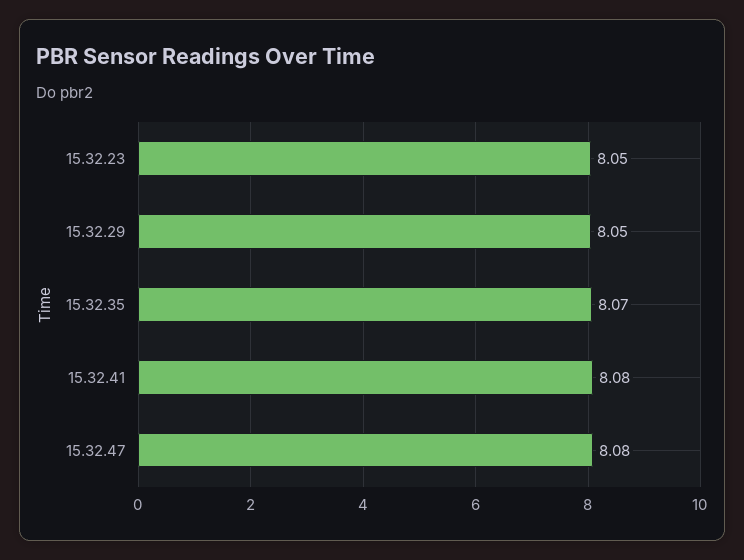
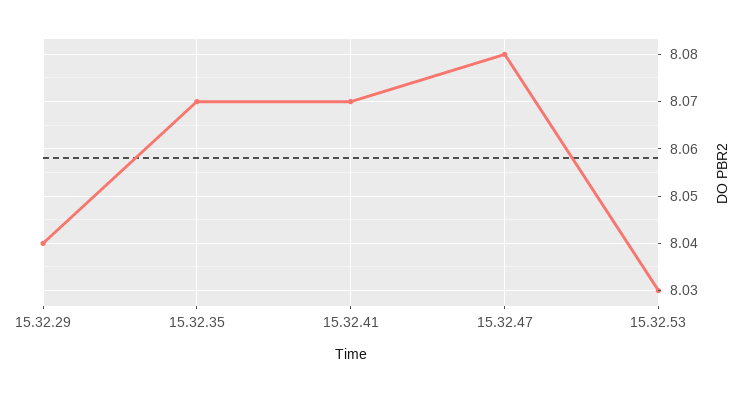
15.32.23: 8.05 -> none
15.32.29: 8.05 -> 8.04
15.32.41: 8.08 -> 8.07
15.32.53: none -> 8.03

